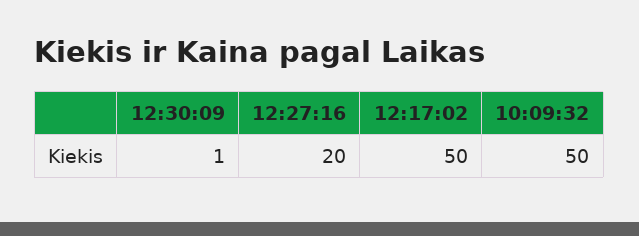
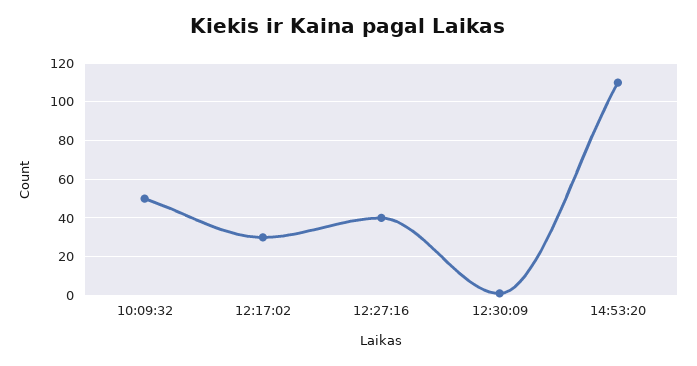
12:27:16: 20 -> 40
12:17:02: 50 -> 30
14:53:20: none -> 110

